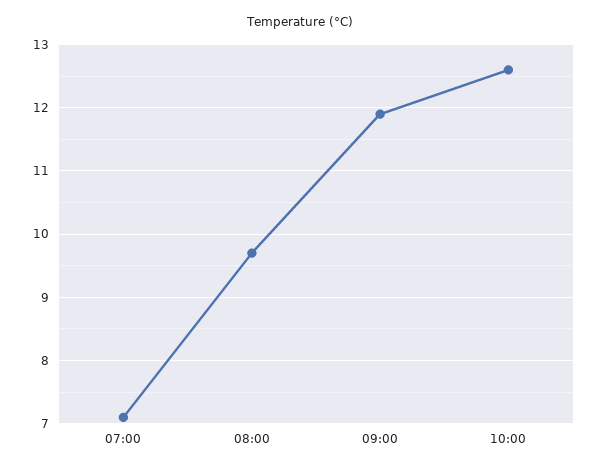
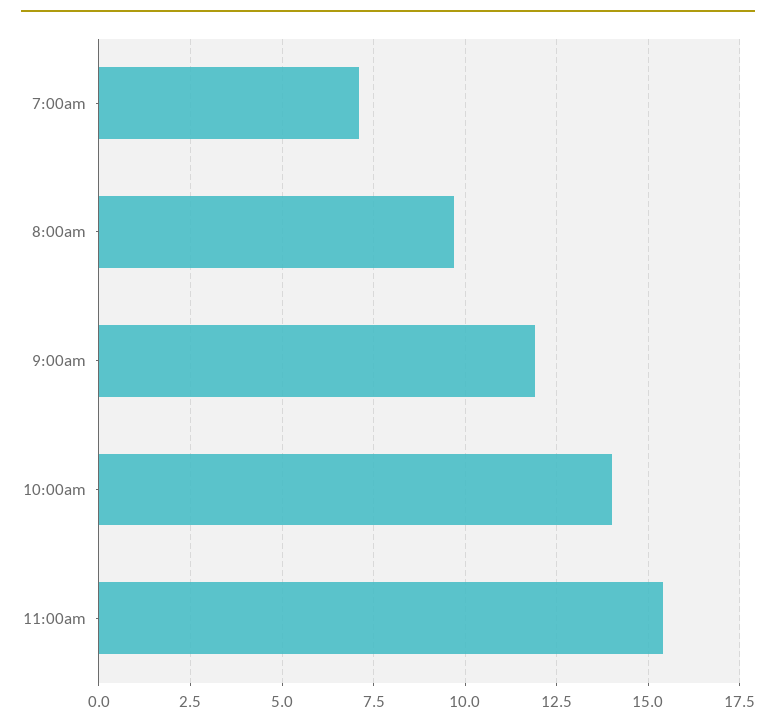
10:00: 12.6 -> 14
11:00am: none -> 15.5

